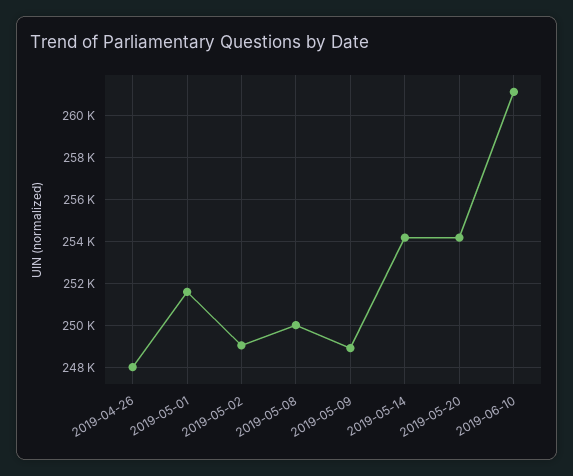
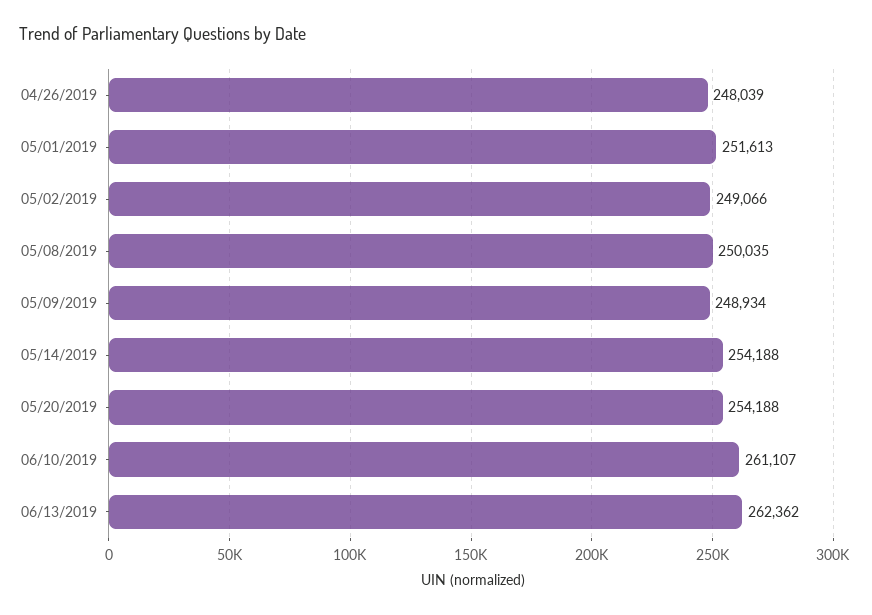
06/13/2019: none -> 262362

